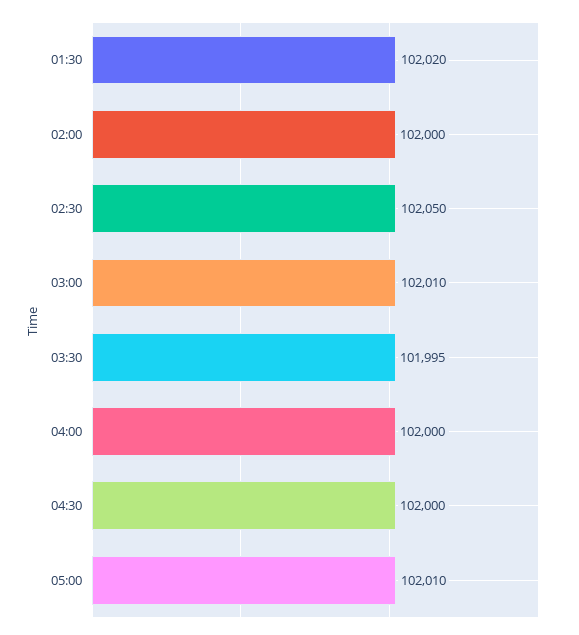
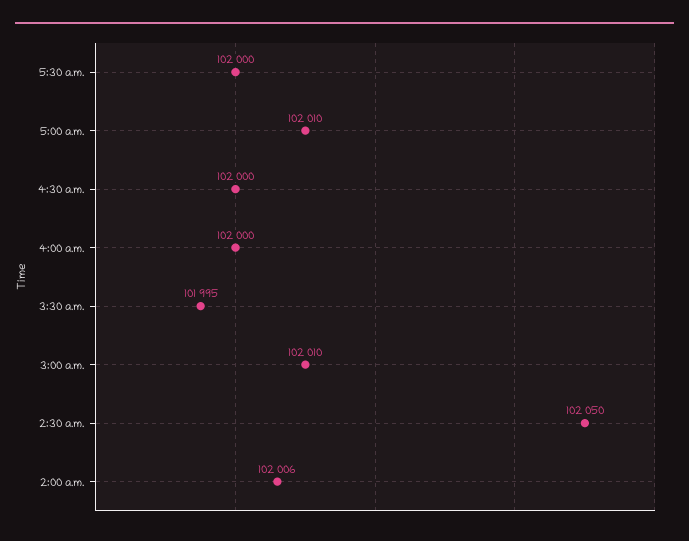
01:30: 102020 -> none
02:00: 102000 -> 102006
5:30 a.m.: none -> 102000

